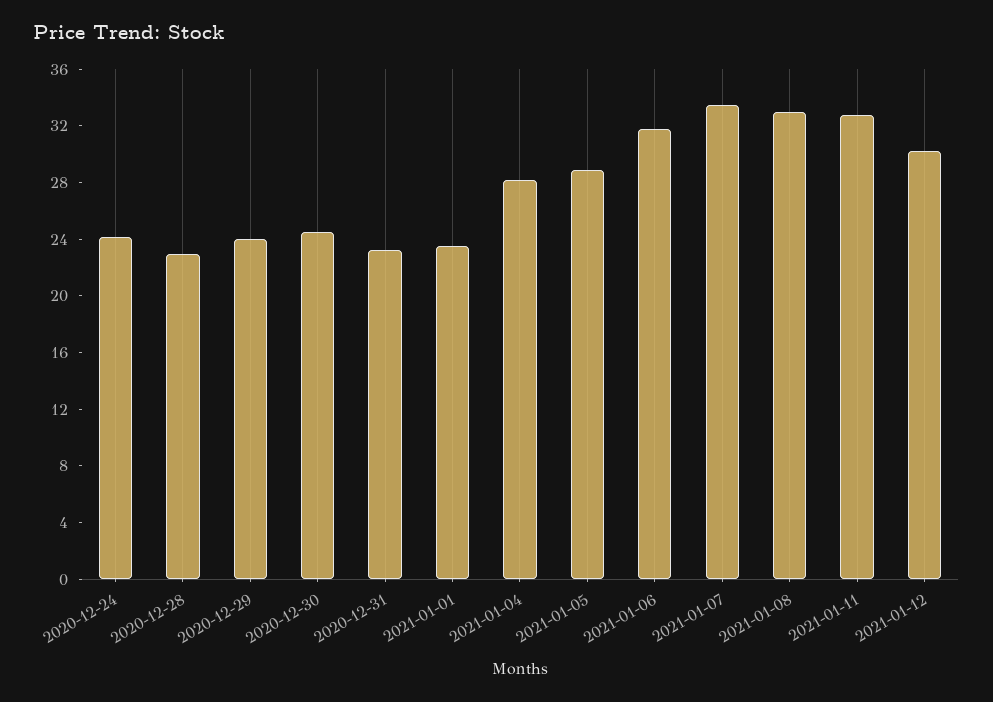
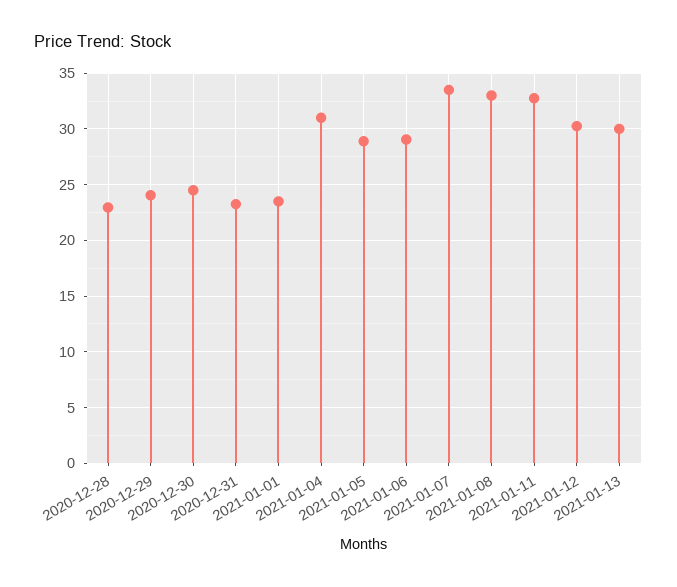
2020-12-24: 24 -> none
2021-01-04: 28 -> 31
2021-01-06: 32 -> 29
2021-01-13: none -> 30

